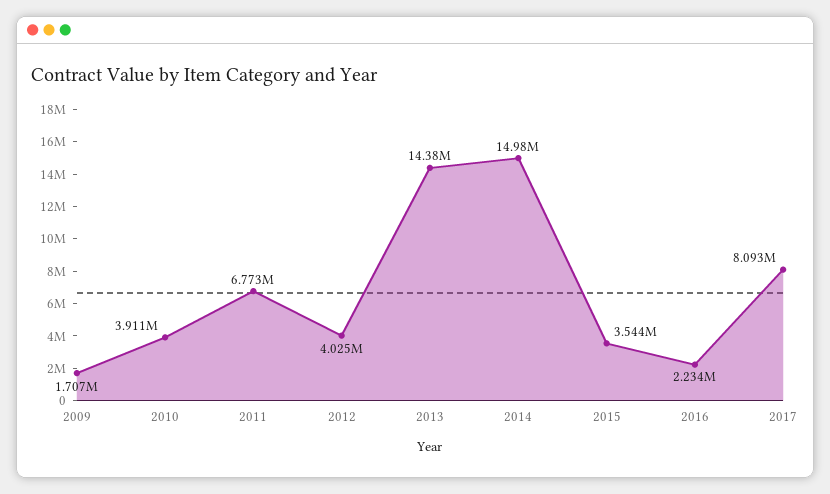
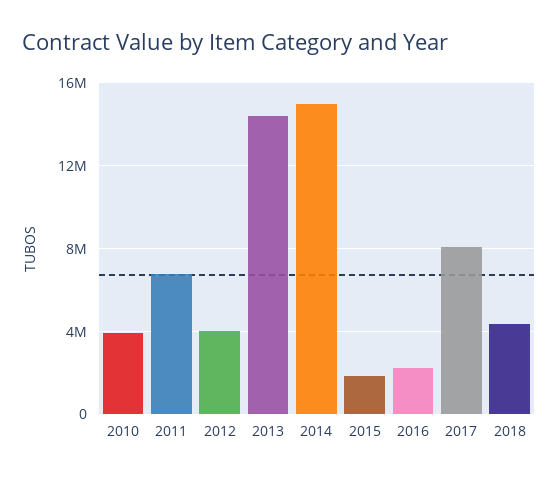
2009: 1707000 -> none
2015: 3544000 -> 2000000
2018: none -> 4500000

